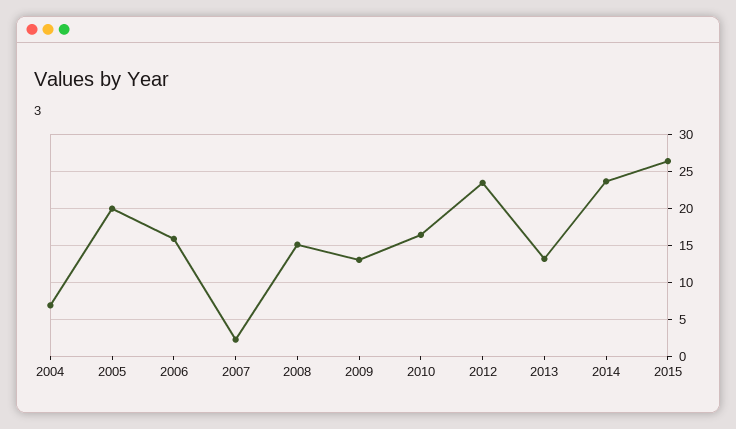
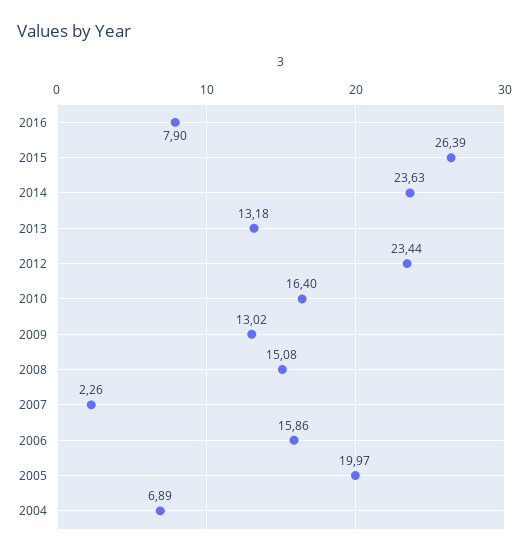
2016: none -> 7.9

